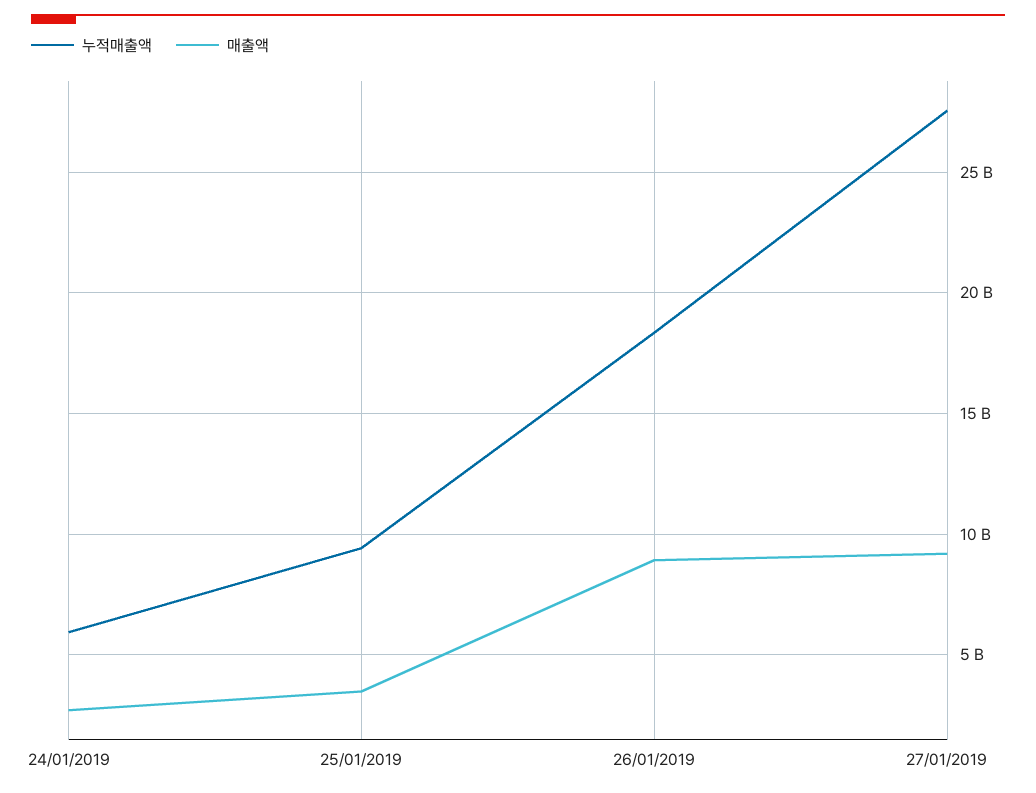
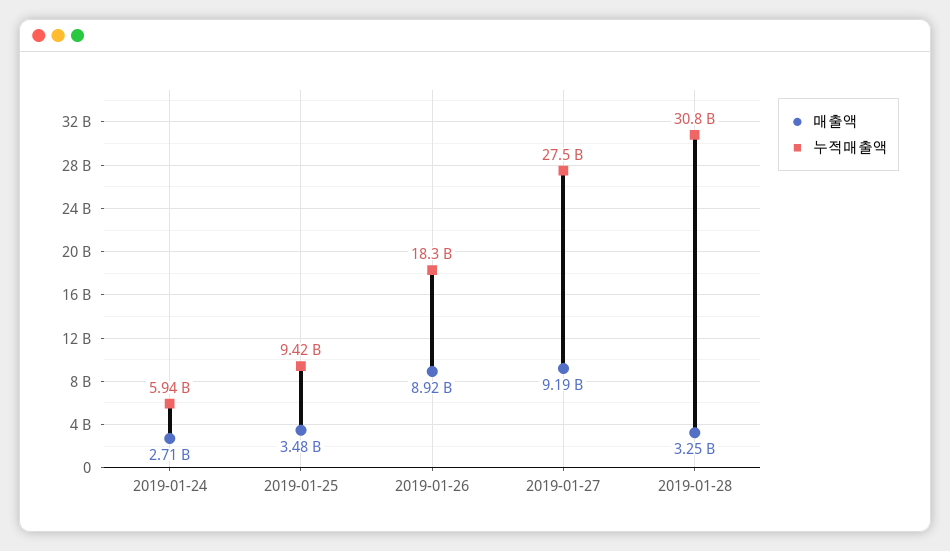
매출액, 2019-01-28: none -> 3250000000
누적매출액, 2019-01-28: none -> 30800000000

